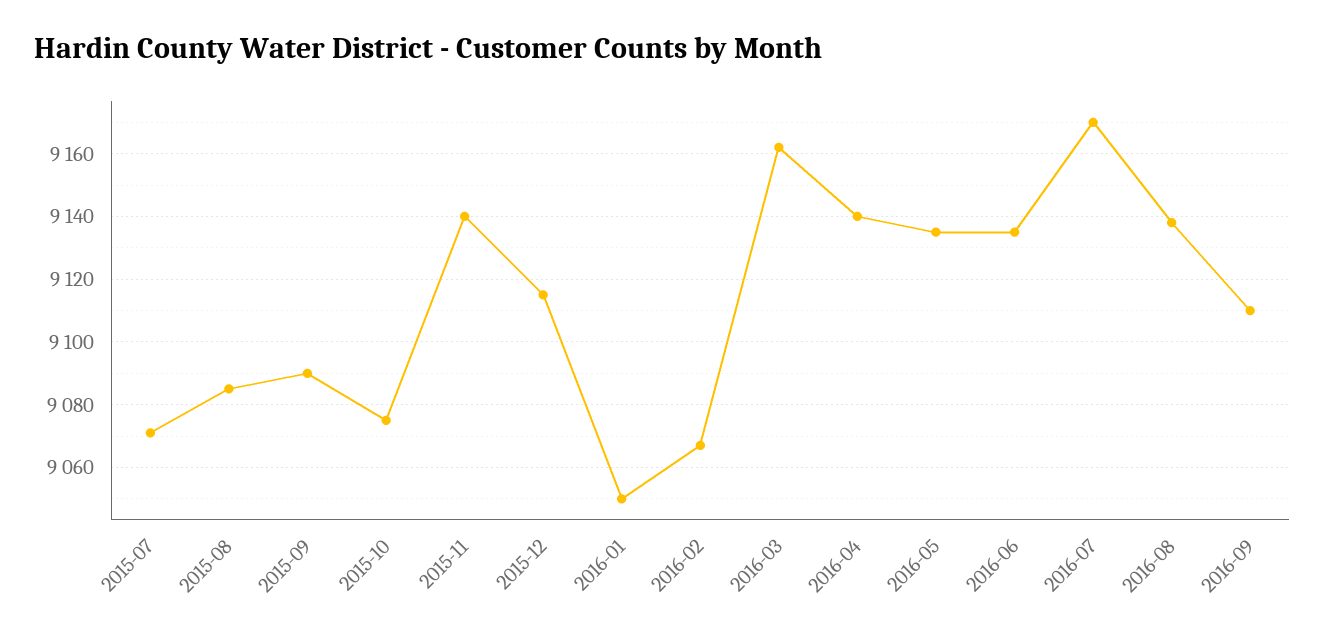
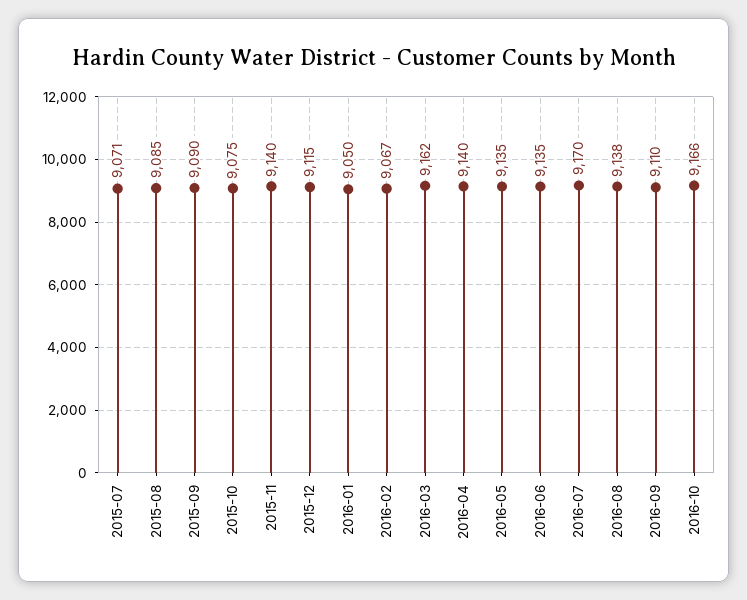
2016-10: none -> 9166

